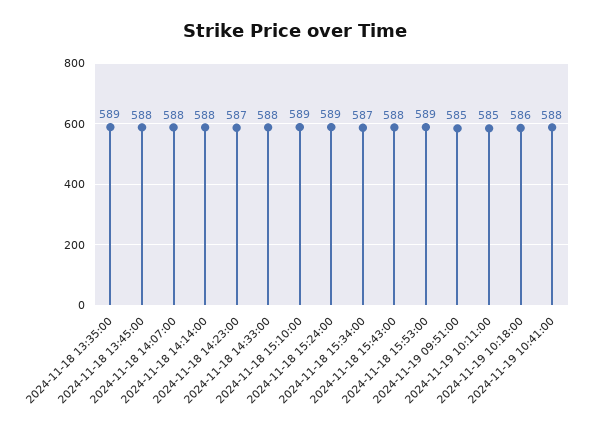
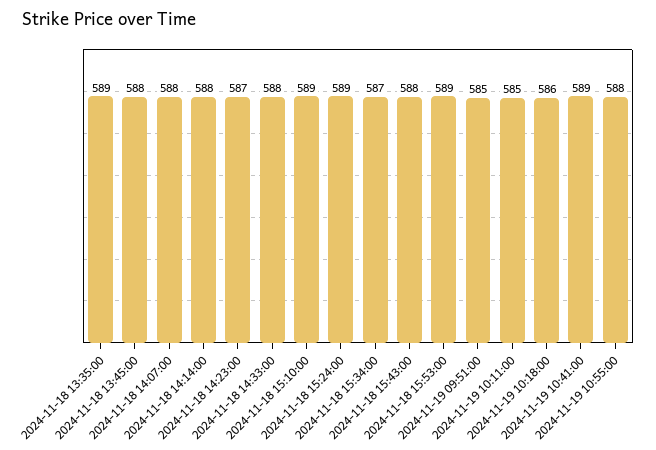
2024-11-19 10:41:00: 588 -> 589
2024-11-19 10:55:00: none -> 588

